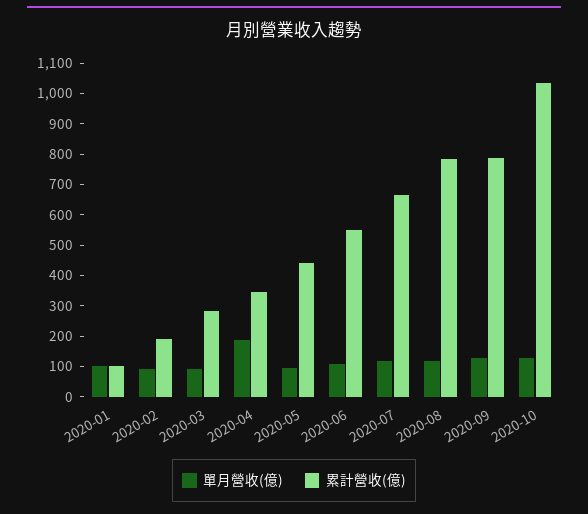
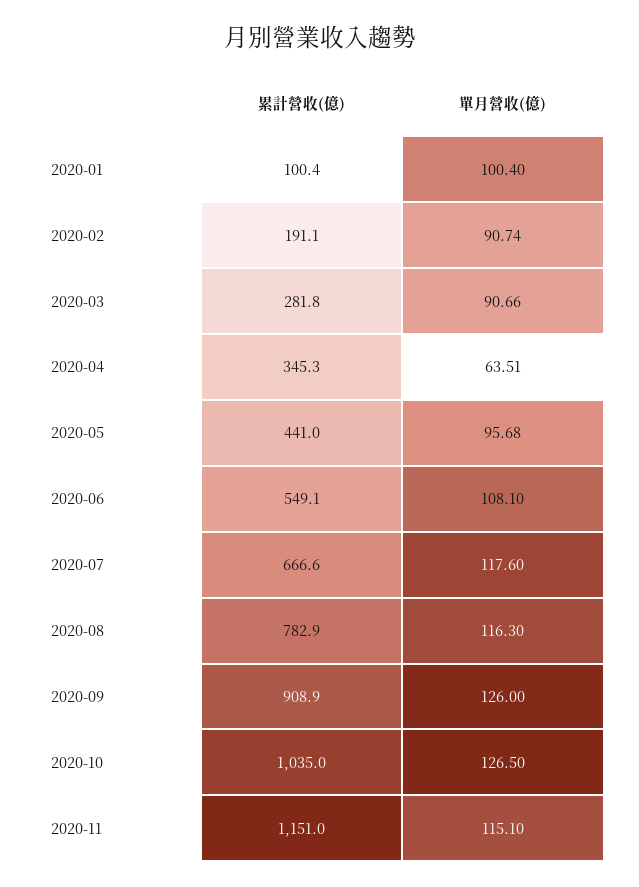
單月營收(億), 2020-04: 200 -> 63.51
累計營收(億), 2020-09: 800 -> 908.9
累計營收(億), 2020-11: none -> 1151
單月營收(億), 2020-11: none -> 115.1

